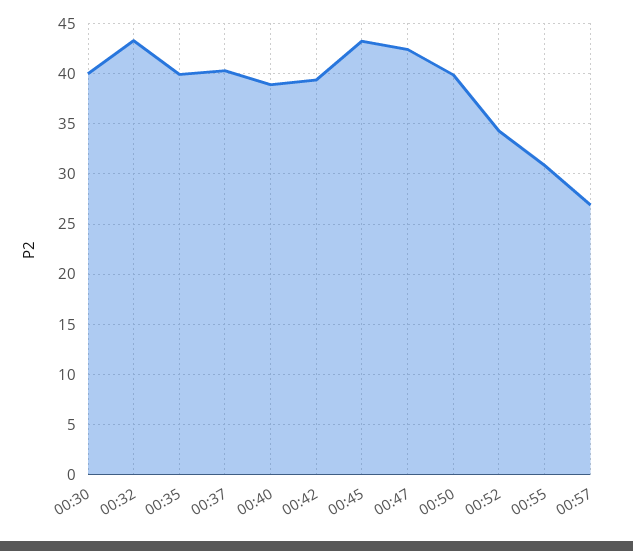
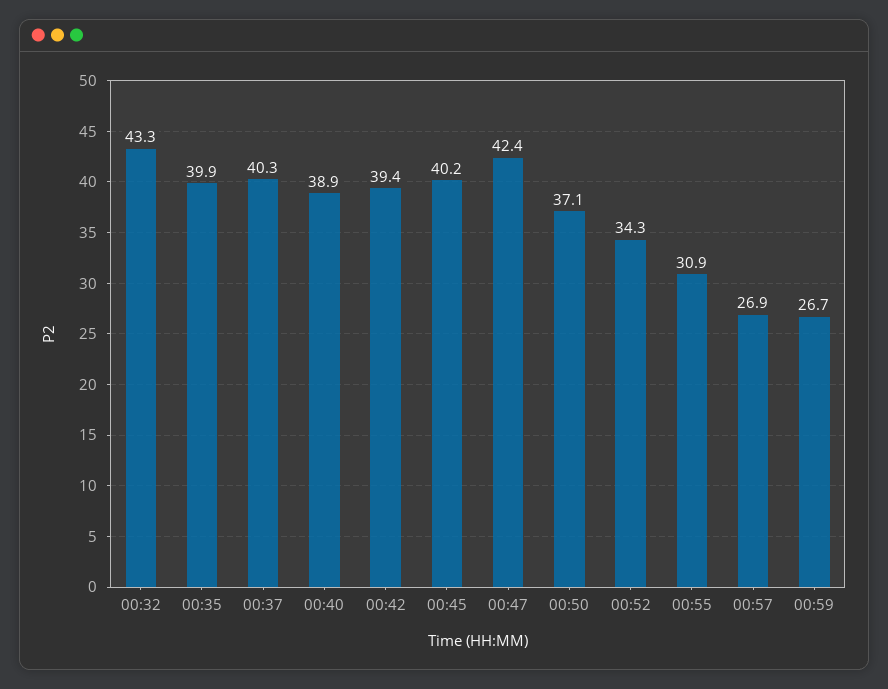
00:30: 40 -> none
00:45: 43 -> 40.2
00:50: 40 -> 37.1
00:59: none -> 26.7

